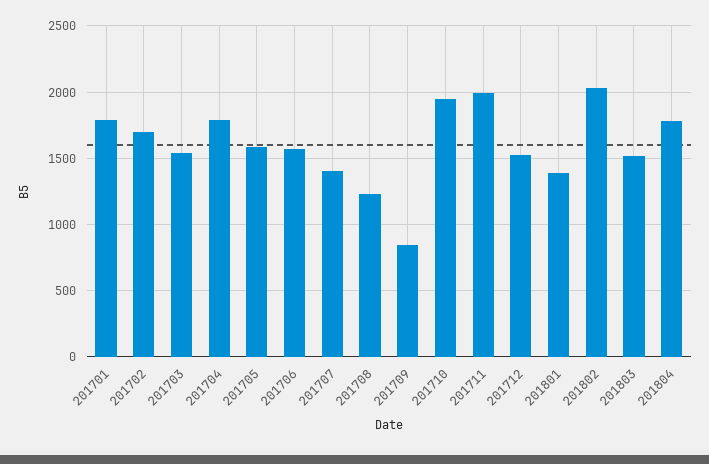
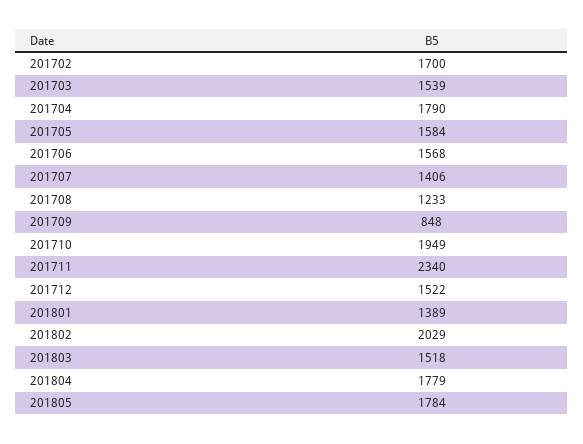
201701: 1800 -> none
201711: 2000 -> 2340
201805: none -> 1784

